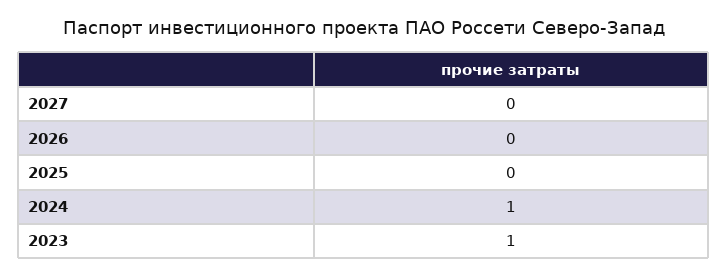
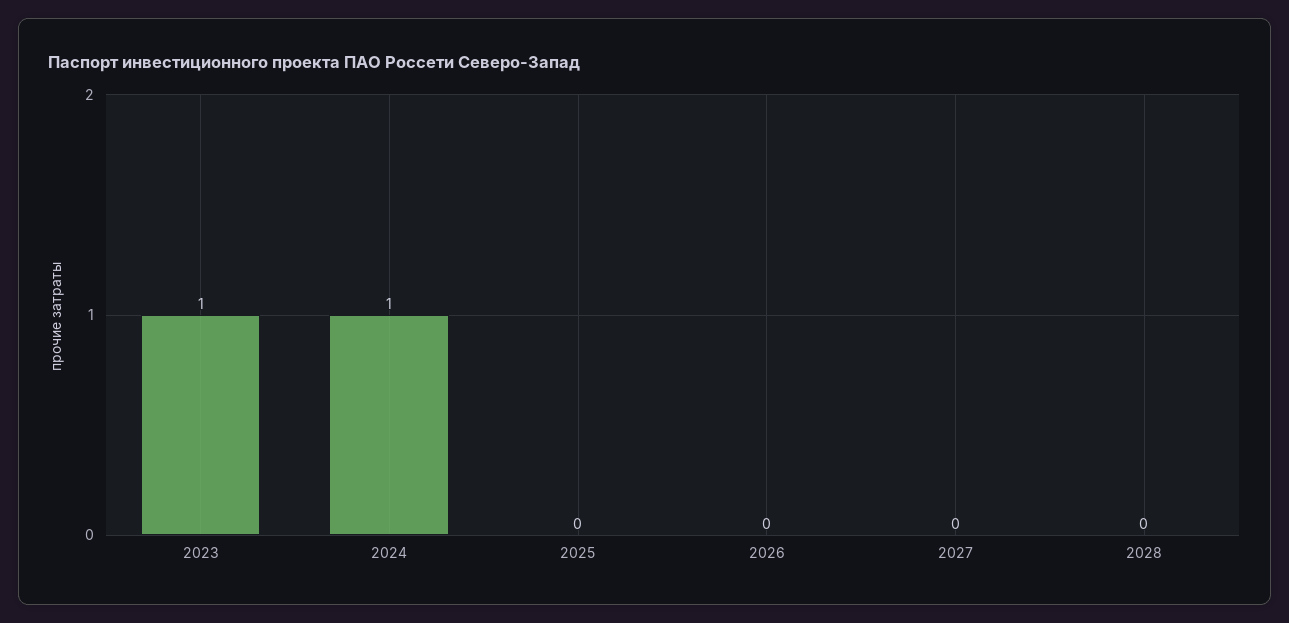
2028: none -> 0

